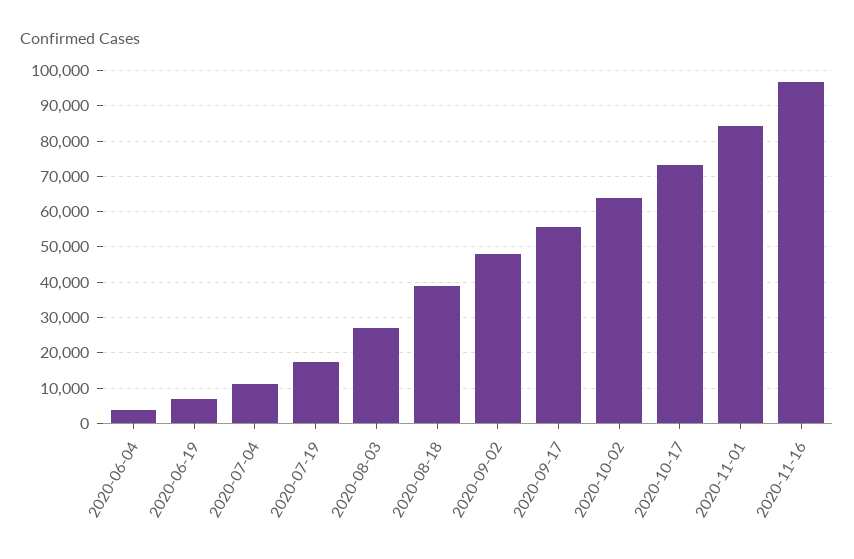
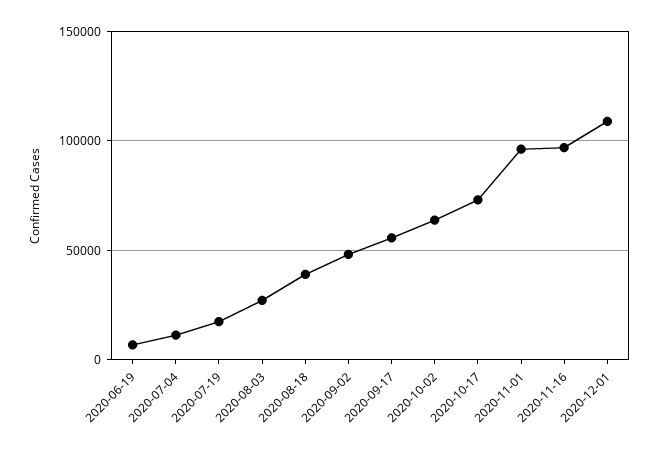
2020-06-04: 4000 -> none
2020-11-01: 84000 -> 95000
2020-12-01: none -> 110000

